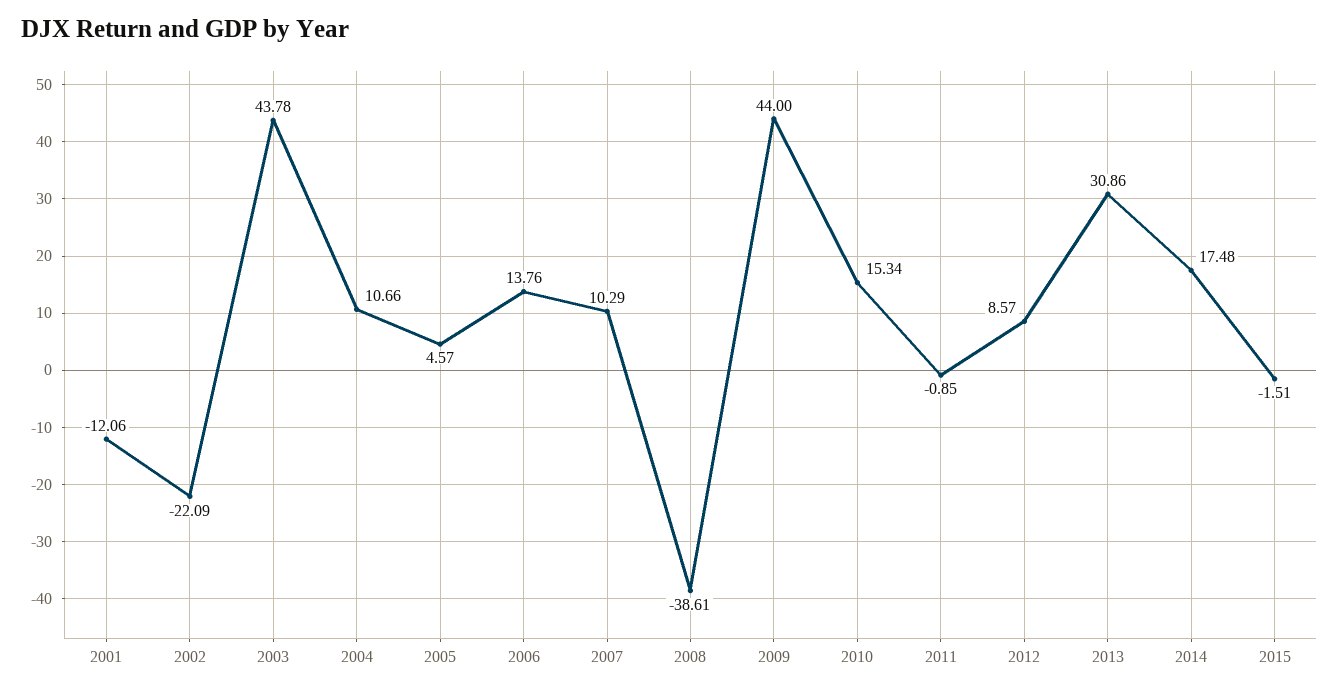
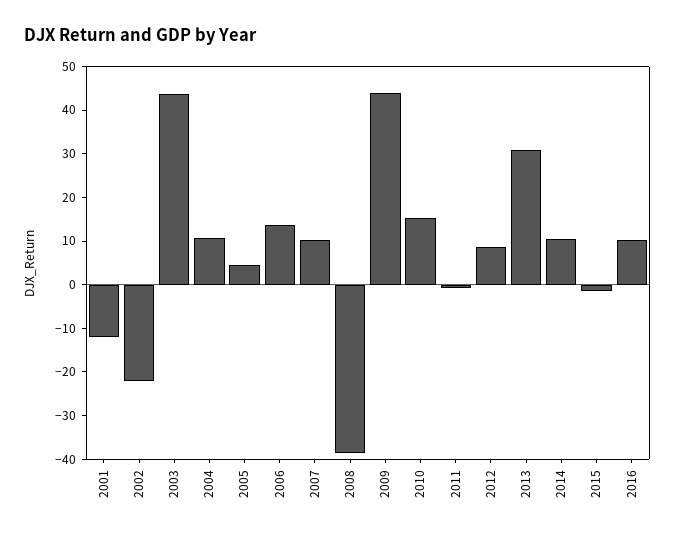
2014: 17.48 -> 10
2016: none -> 10

